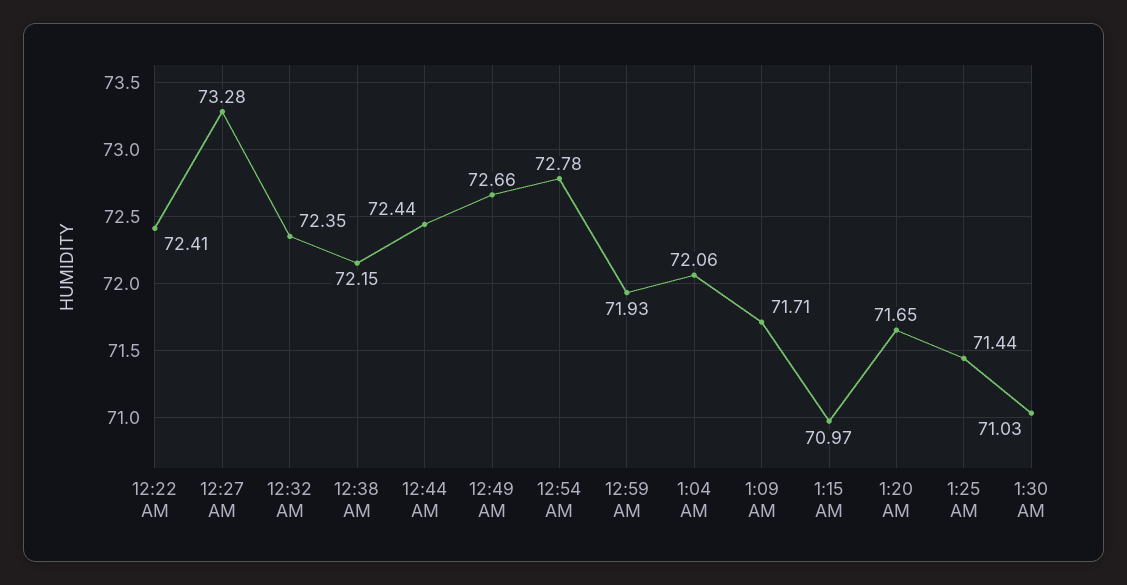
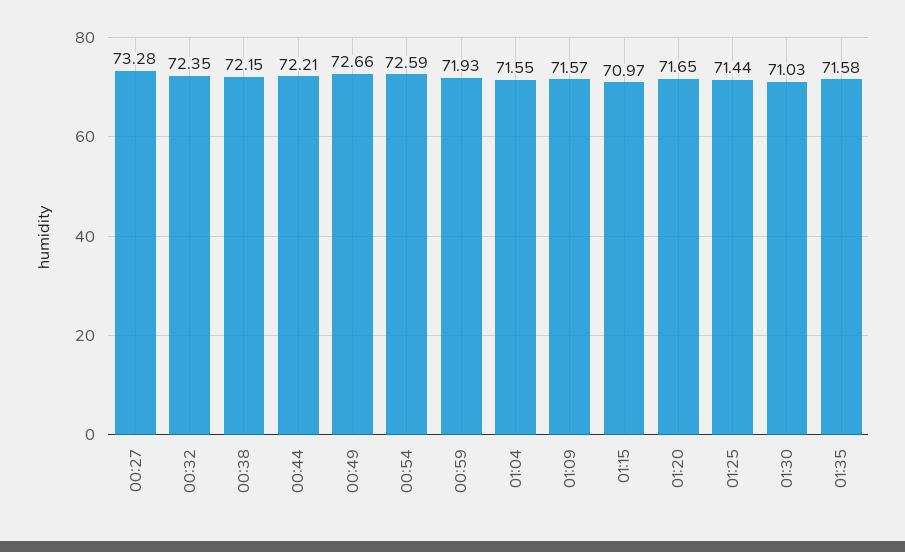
12:22 AM: 72.41 -> none
12:44 AM: 72.44 -> 72.21
12:54 AM: 72.78 -> 72.59
1:04 AM: 72.06 -> 71.55
1:09 AM: 71.71 -> 71.57
01:35: none -> 71.58

